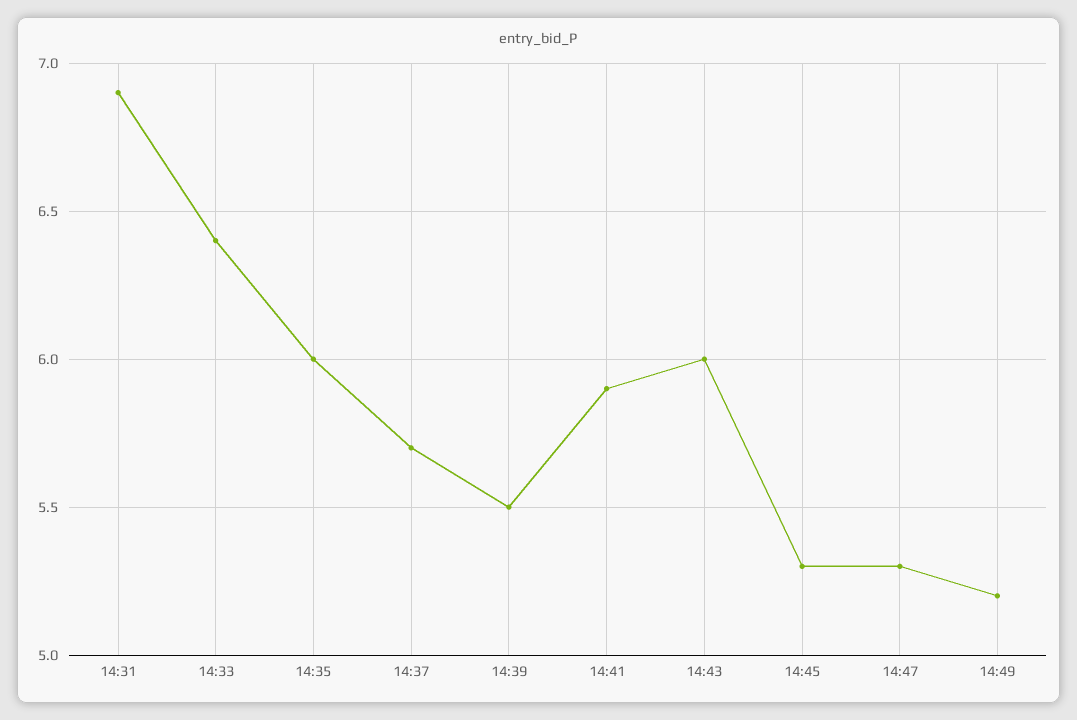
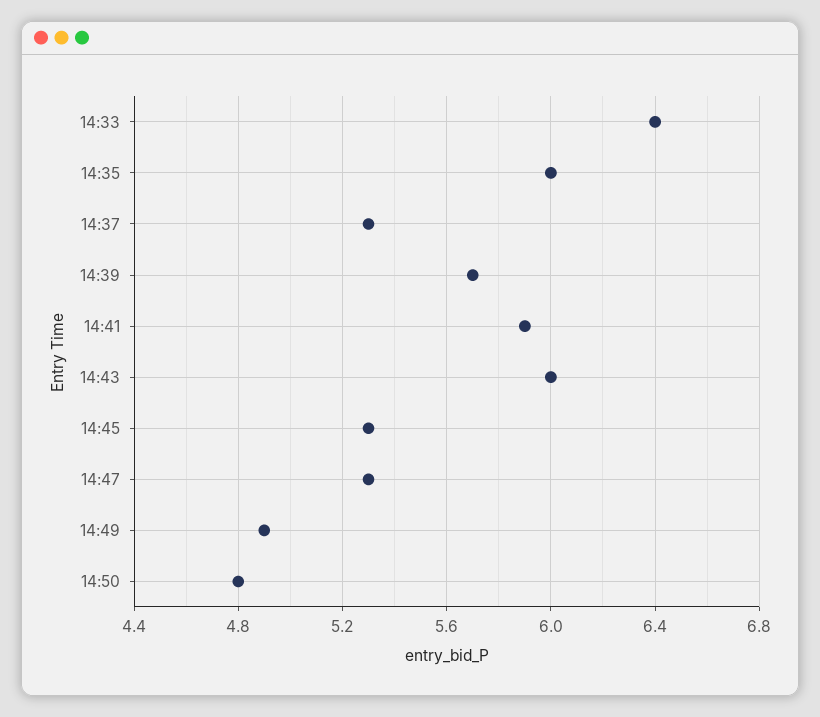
14:31: 6.9 -> none
14:37: 5.7 -> 5.3
14:39: 5.5 -> 5.7
14:49: 5.2 -> 4.9
14:50: none -> 4.8

